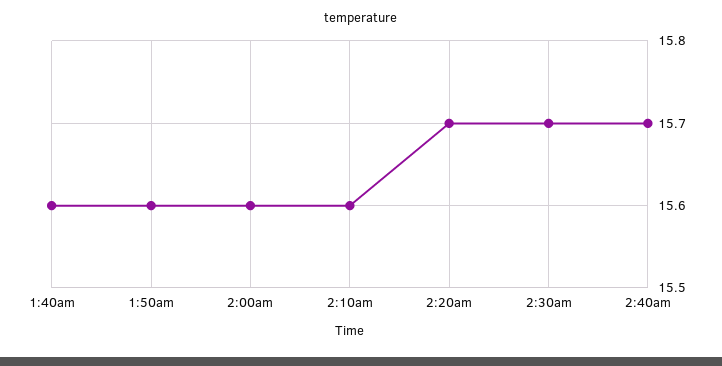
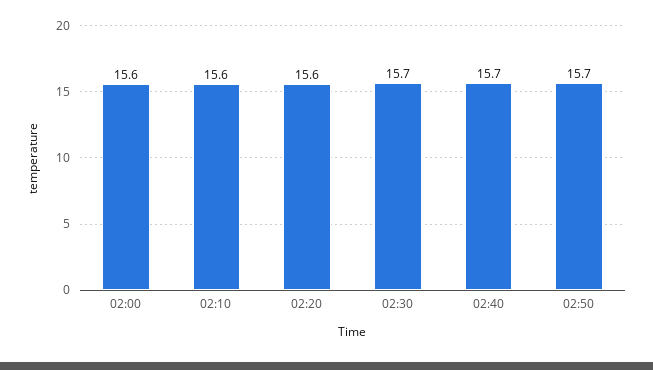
1:40am: 15.6 -> none
1:50am: 15.6 -> none
2:20am: 15.7 -> 15.6
02:50: none -> 15.7

